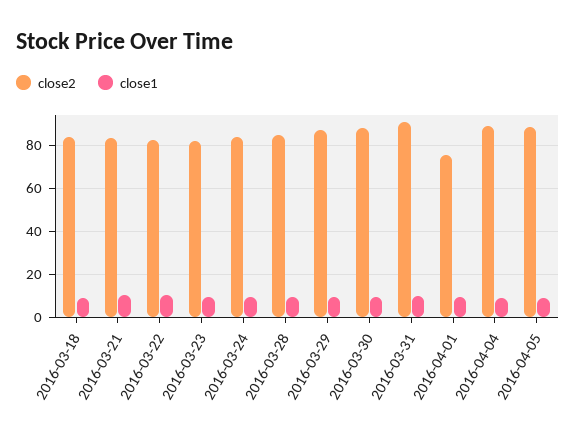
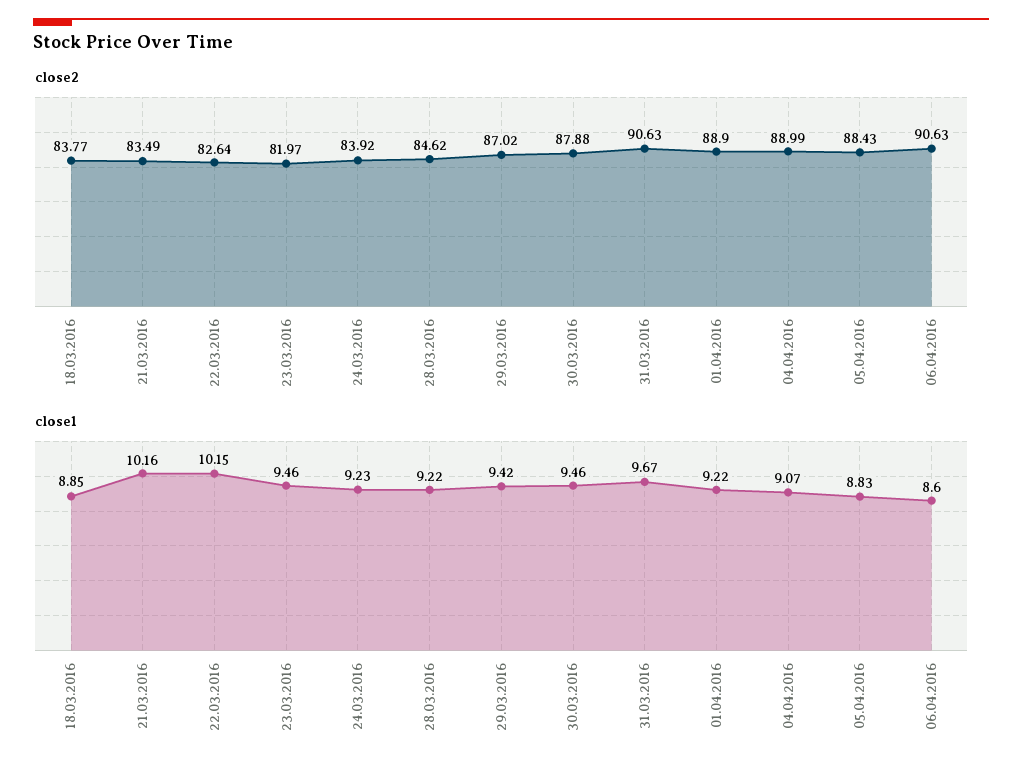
close2, 2016-04-01: 75 -> 88.9
close2, 06.04.2016: none -> 90.63
close1, 06.04.2016: none -> 8.6

